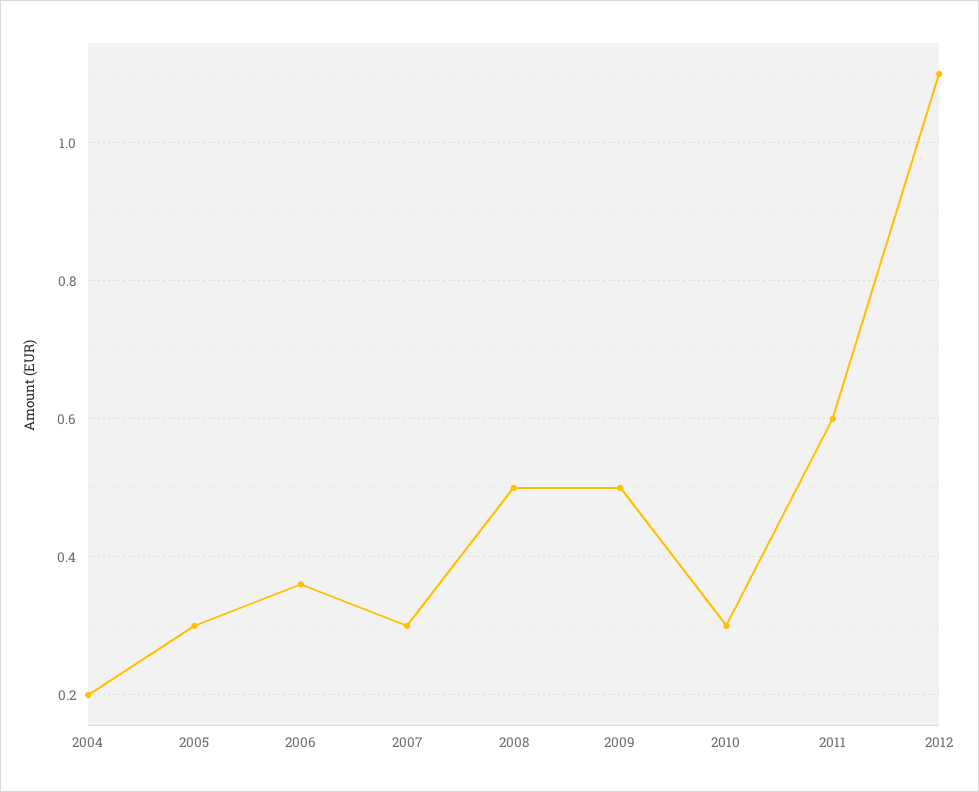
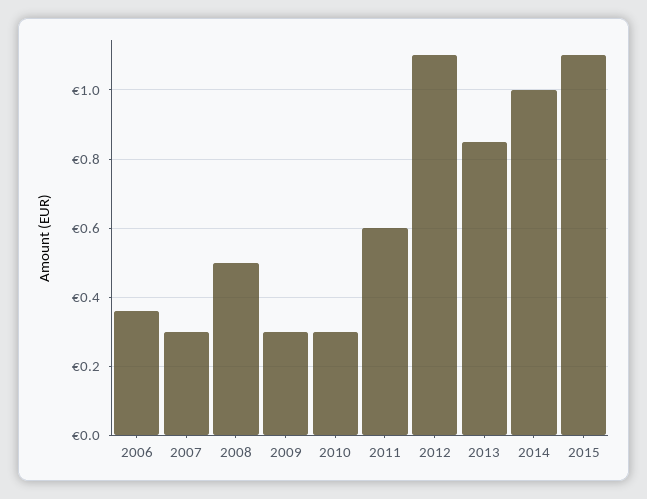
2004: 0.2 -> none
2005: 0.3 -> none
2009: 0.5 -> 0.3
2013: none -> 0.85
2014: none -> 1
2015: none -> 1.1

